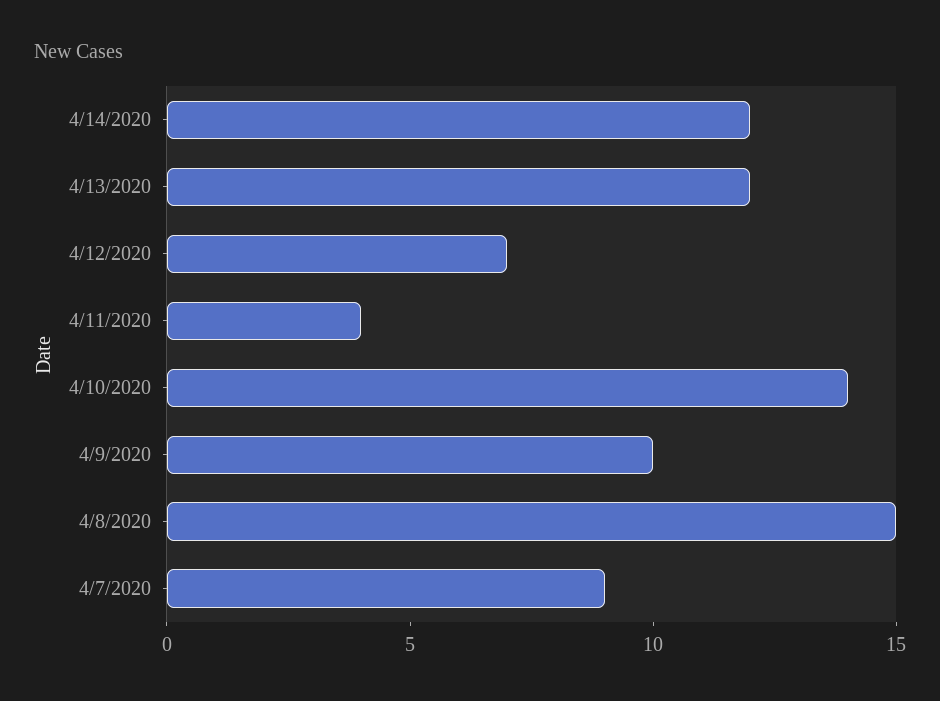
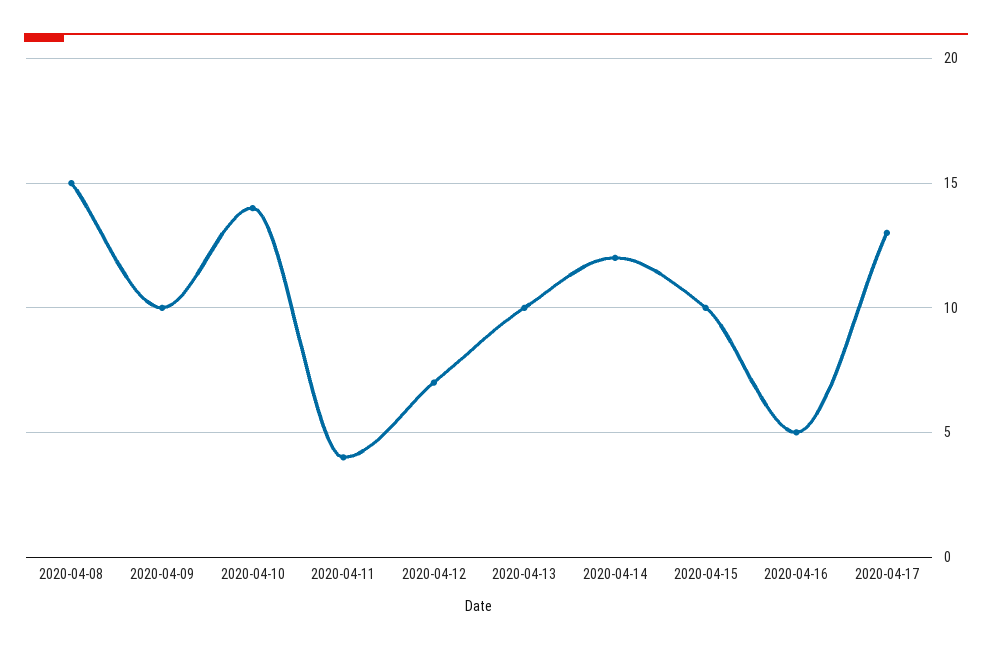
4/13/2020: 12 -> 10
4/7/2020: 9 -> none
2020-04-15: none -> 10
2020-04-16: none -> 5
2020-04-17: none -> 13

